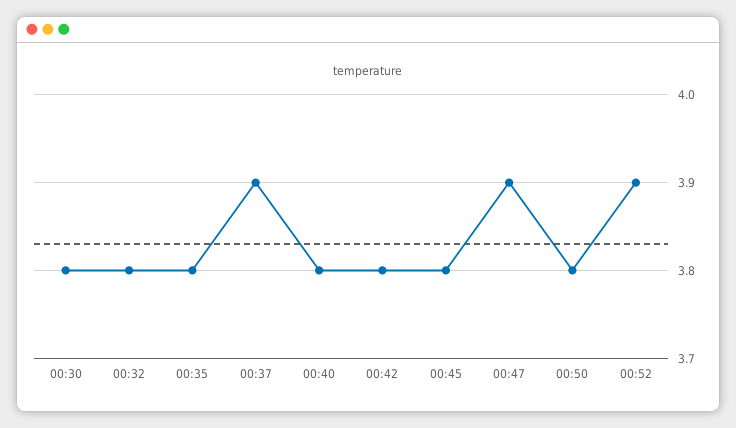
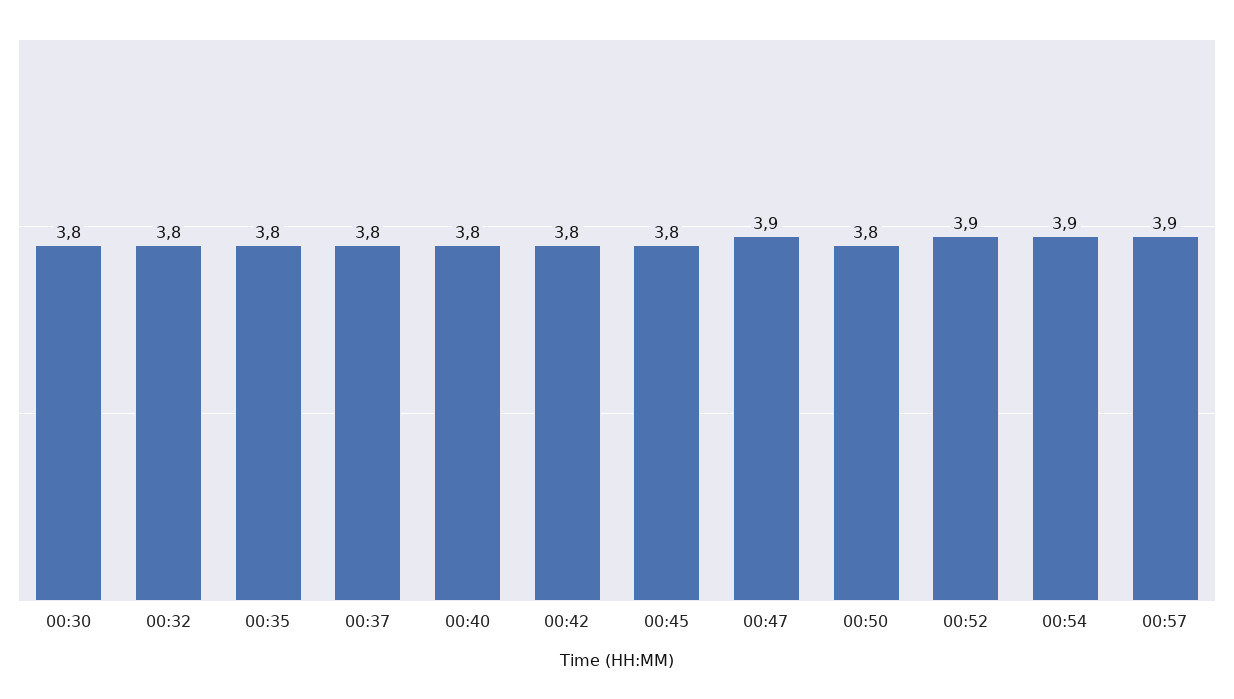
00:37: 3.9 -> 3.8
00:54: none -> 3.9
00:57: none -> 3.9

